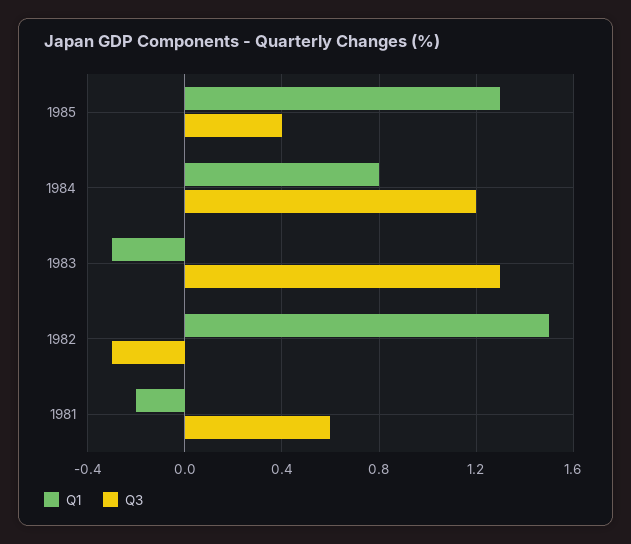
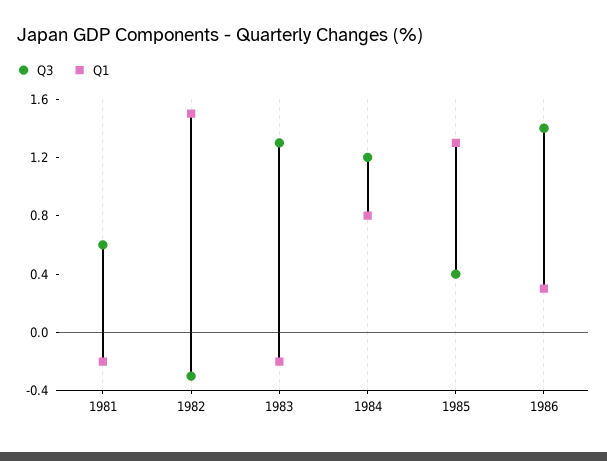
Q1, 1983: -0.3 -> -0.2
Q3, 1986: none -> 1.4
Q1, 1986: none -> 0.3

